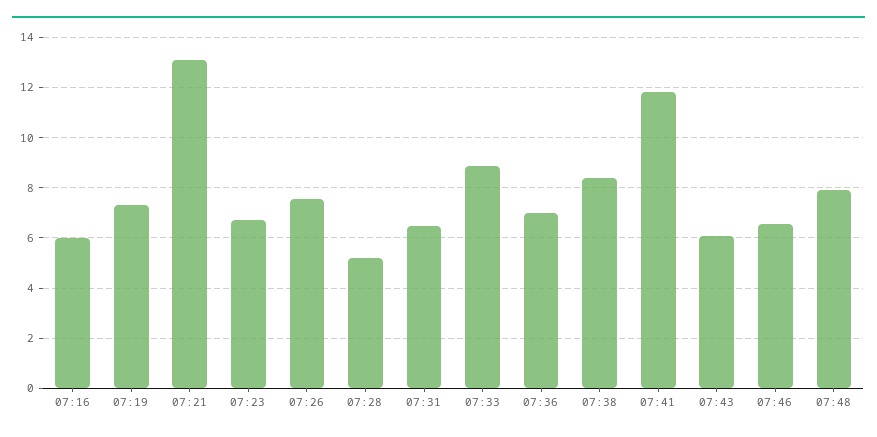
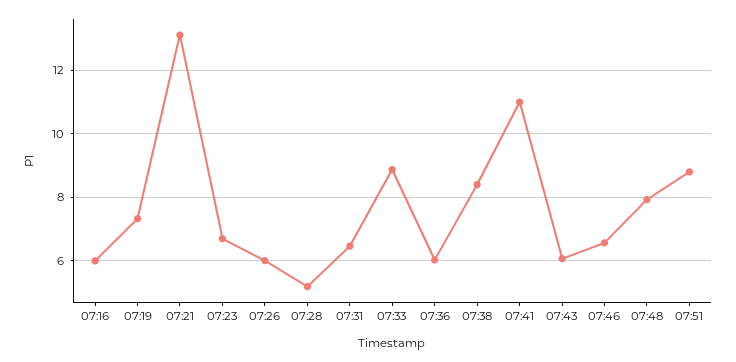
07:26: 7.5 -> 6
07:36: 7 -> 6
07:41: 11.75 -> 11
07:51: none -> 8.8

